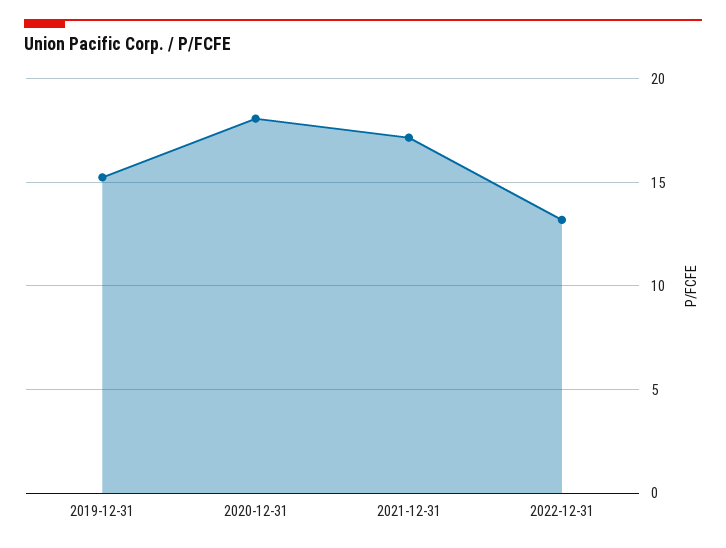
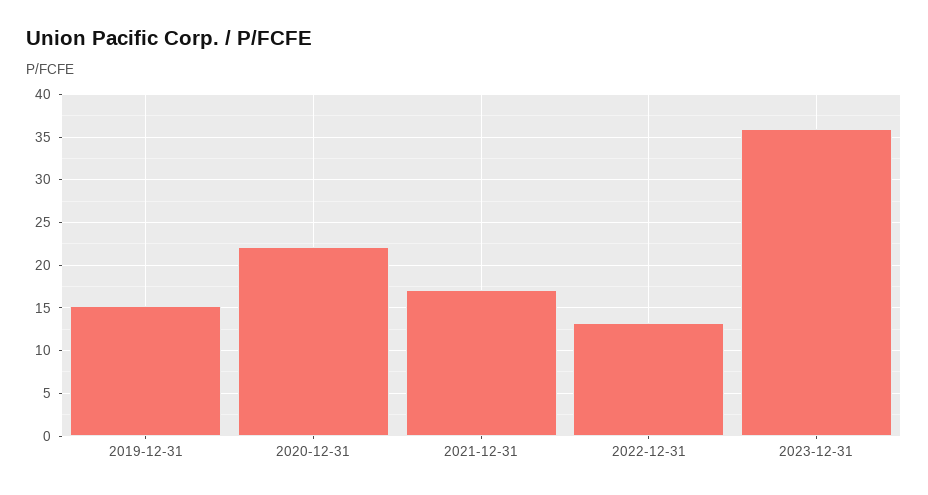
2020-12-31: 18 -> 22
2023-12-31: none -> 36

